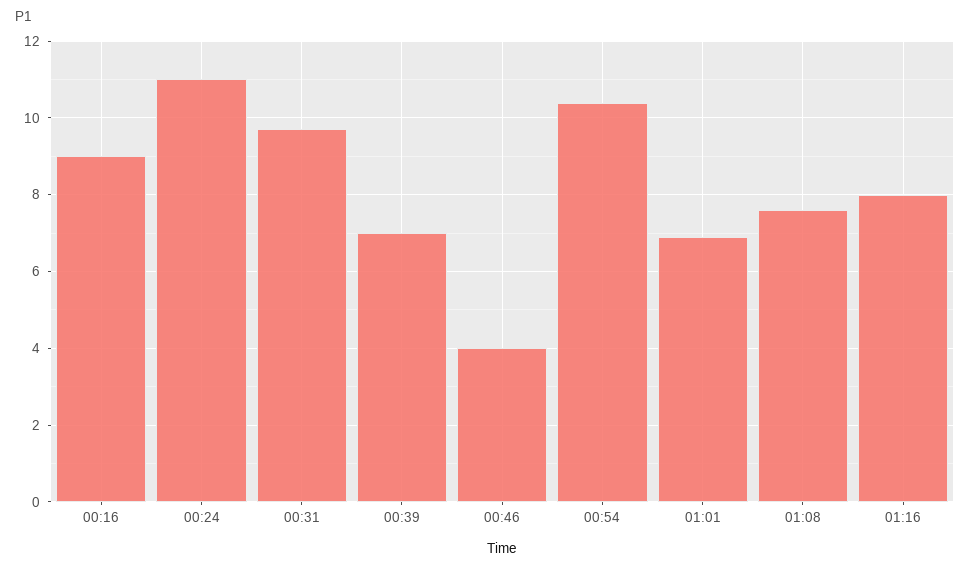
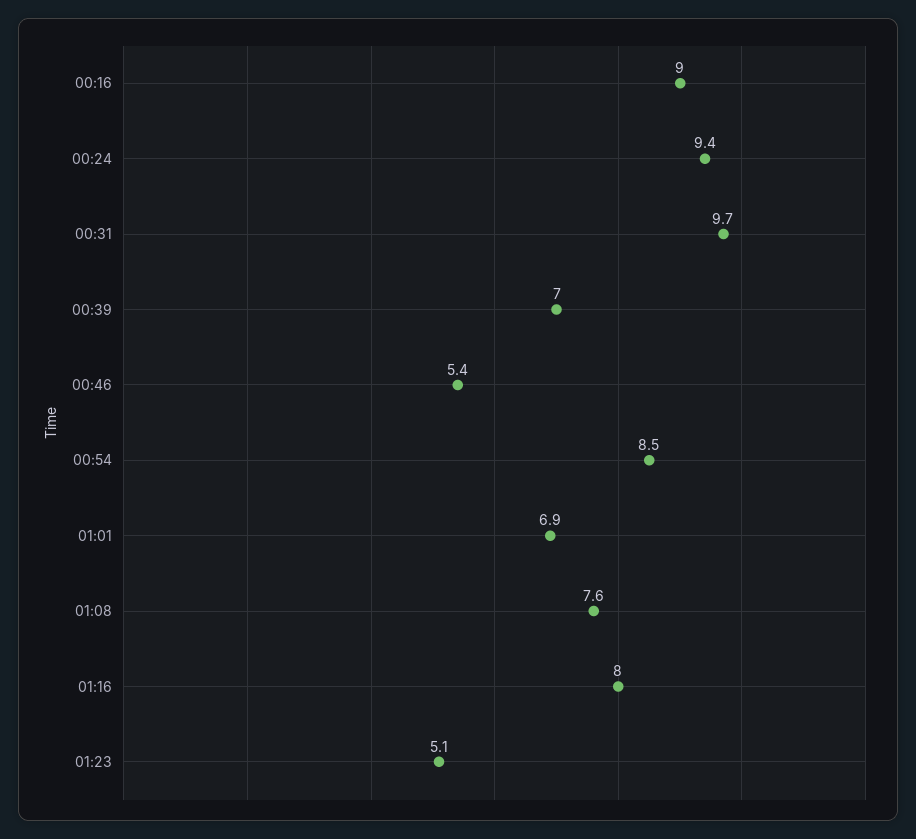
00:24: 11 -> 9.4
00:46: 4 -> 5.4
00:54: 10.5 -> 8.5
01:23: none -> 5.1

